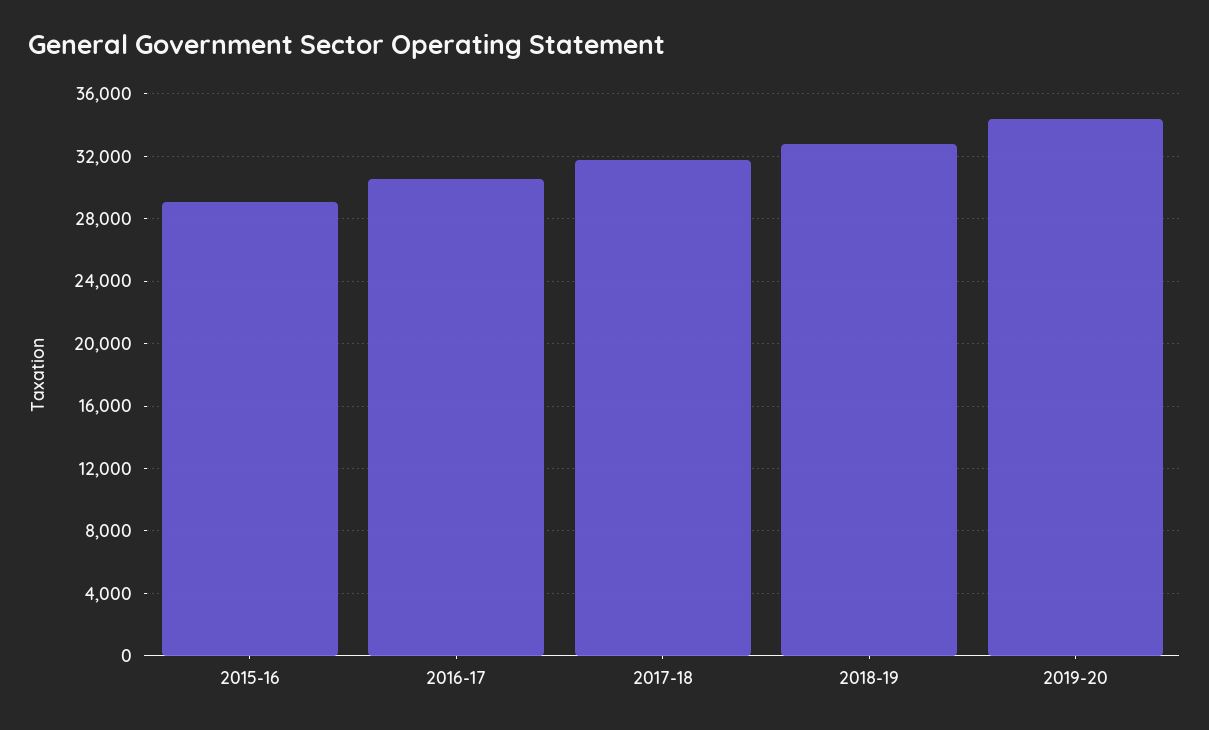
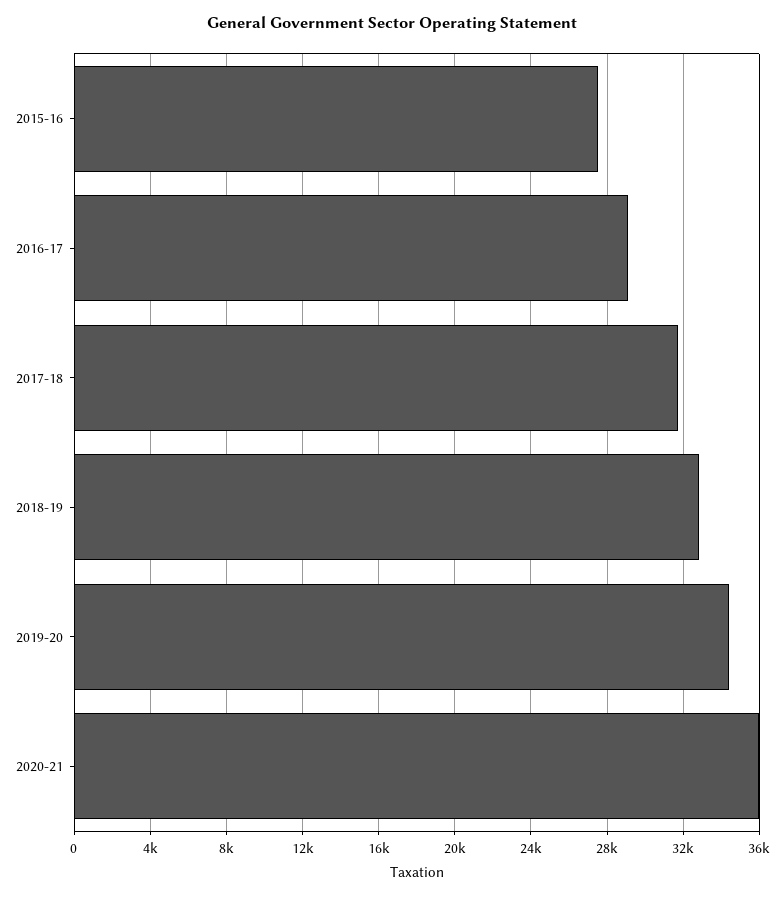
2015-16: 29000 -> 27500
2016-17: 30500 -> 29000
2020-21: none -> 36000

